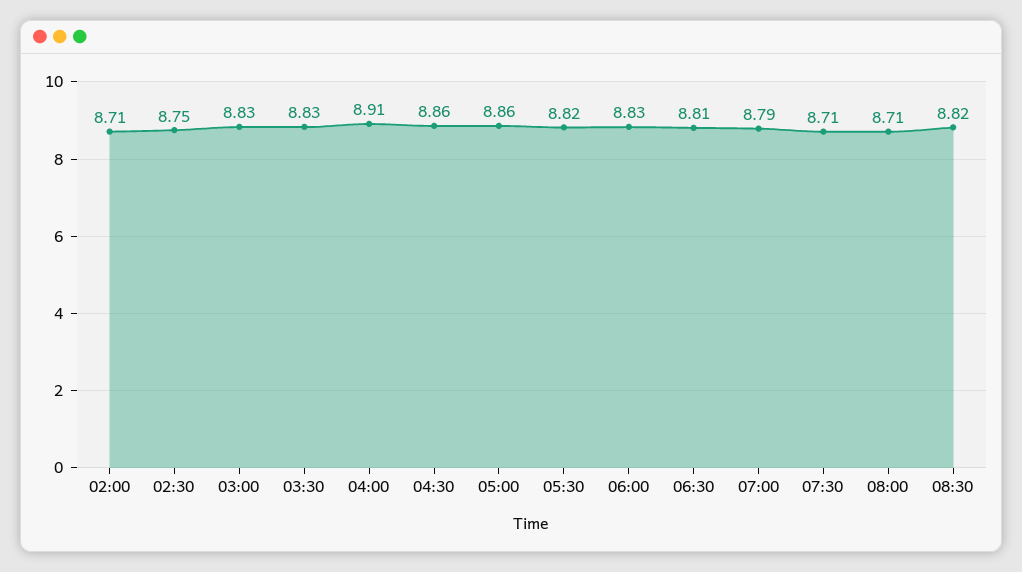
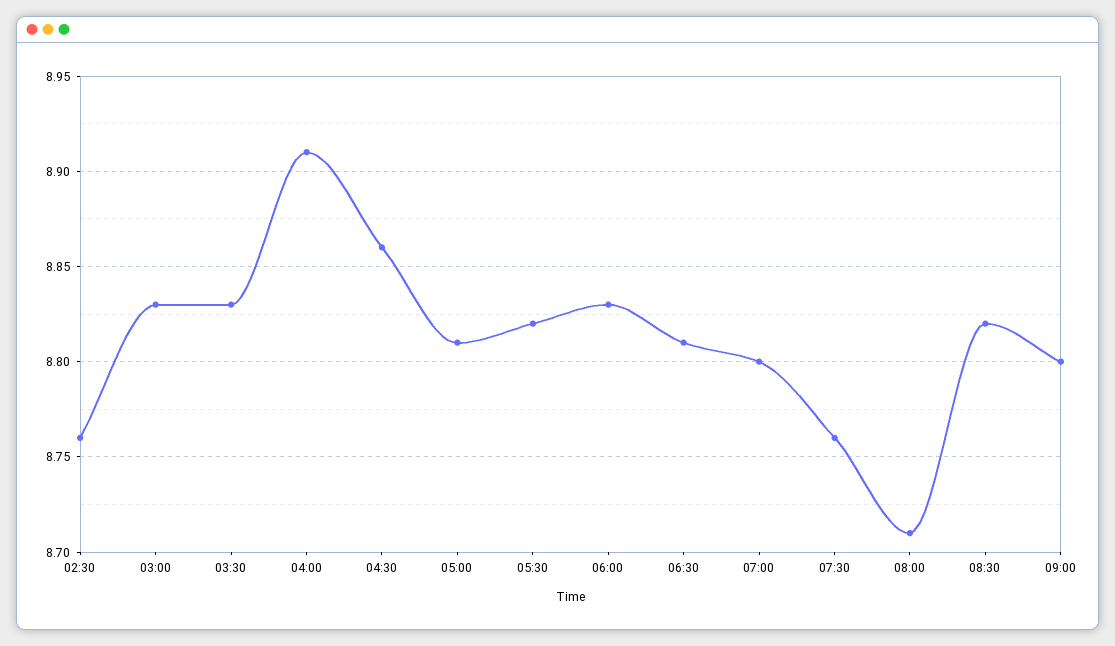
02:00: 8.71 -> none
02:30: 8.75 -> 8.76
05:00: 8.86 -> 8.81
07:00: 8.79 -> 8.8
07:30: 8.71 -> 8.76
09:00: none -> 8.8

